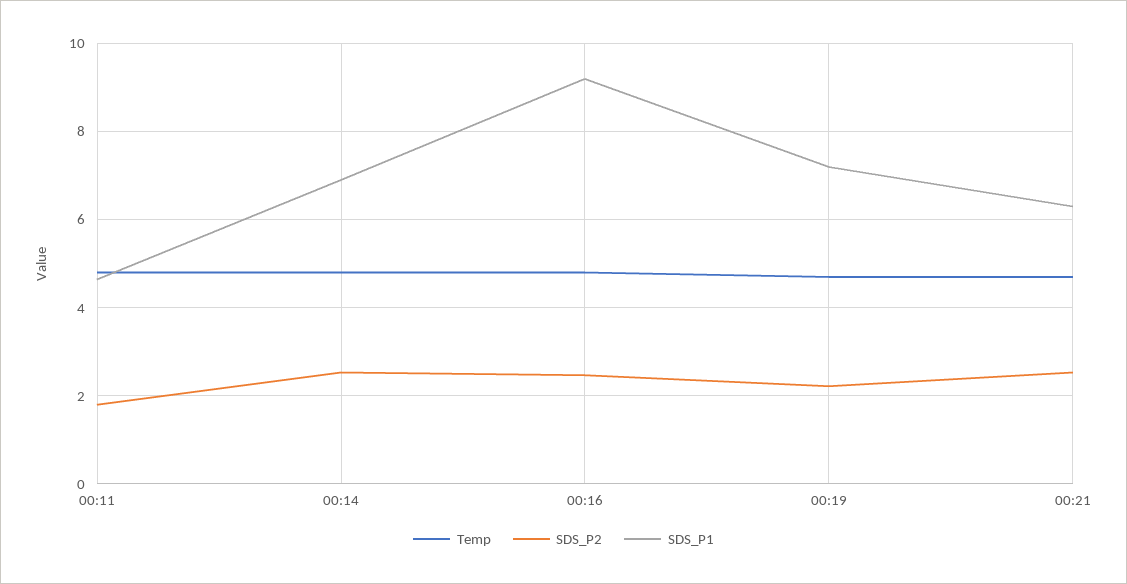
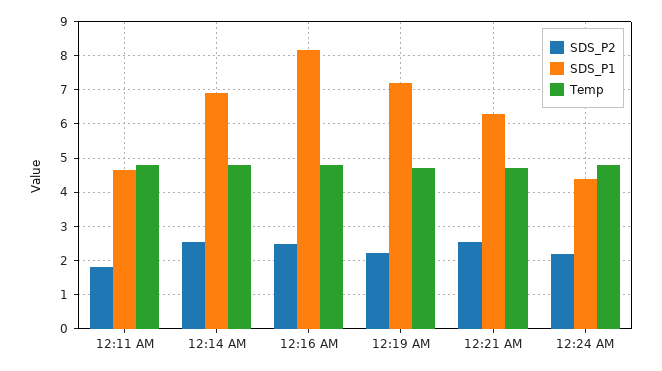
SDS_P1, 00:16: 9.2 -> 8.2
SDS_P2, 12:24 AM: none -> 2.2
SDS_P1, 12:24 AM: none -> 4.4
Temp, 12:24 AM: none -> 4.8

